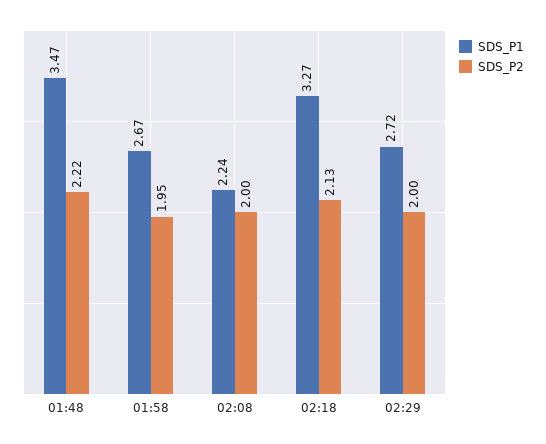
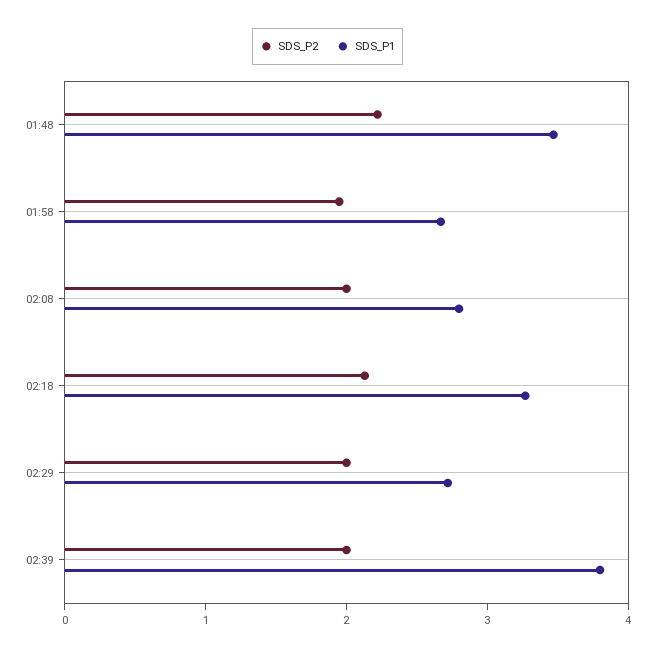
SDS_P1, 02:08: 2.24 -> 2.8
SDS_P2, 02:39: none -> 2
SDS_P1, 02:39: none -> 3.8

